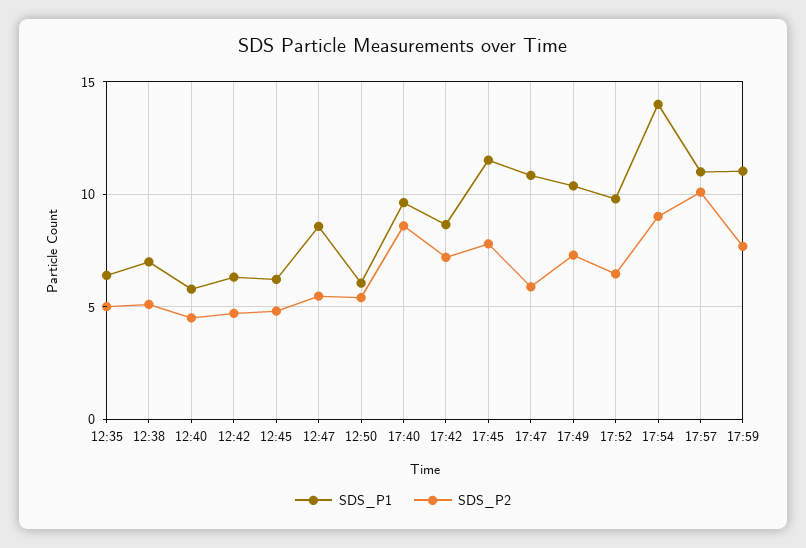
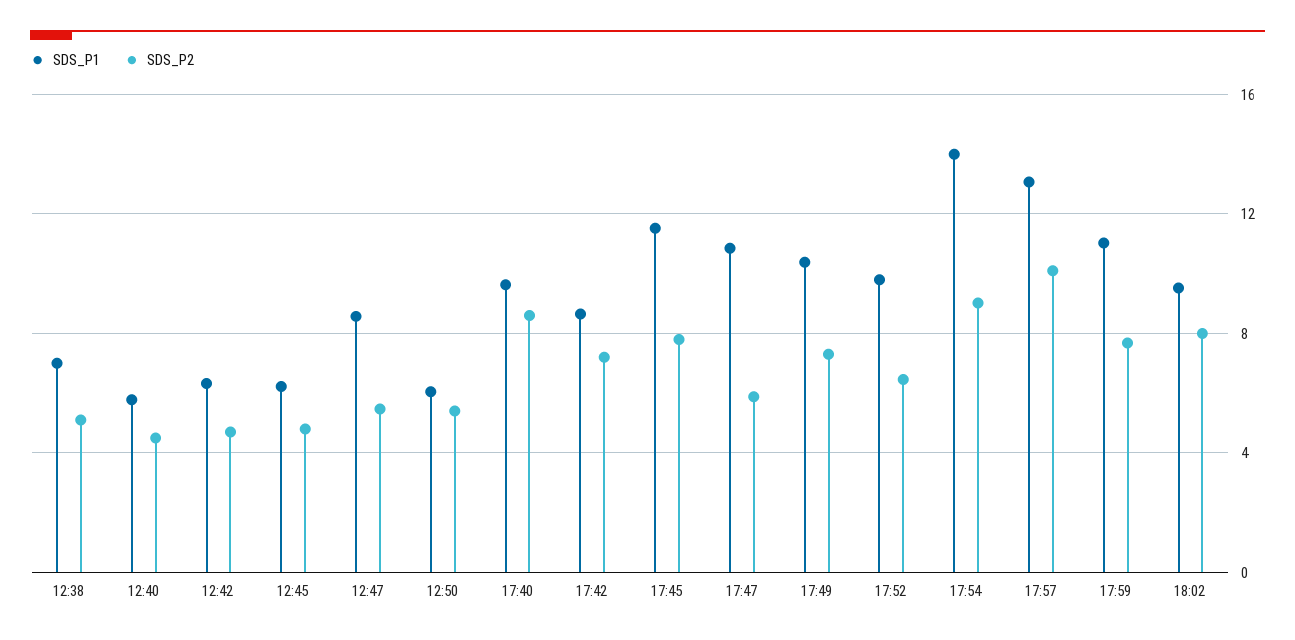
SDS_P1, 12:35: 6.5 -> none
SDS_P2, 12:35: 5 -> none
SDS_P1, 17:57: 11 -> 13
SDS_P1, 18:02: none -> 9.5
SDS_P2, 18:02: none -> 8

